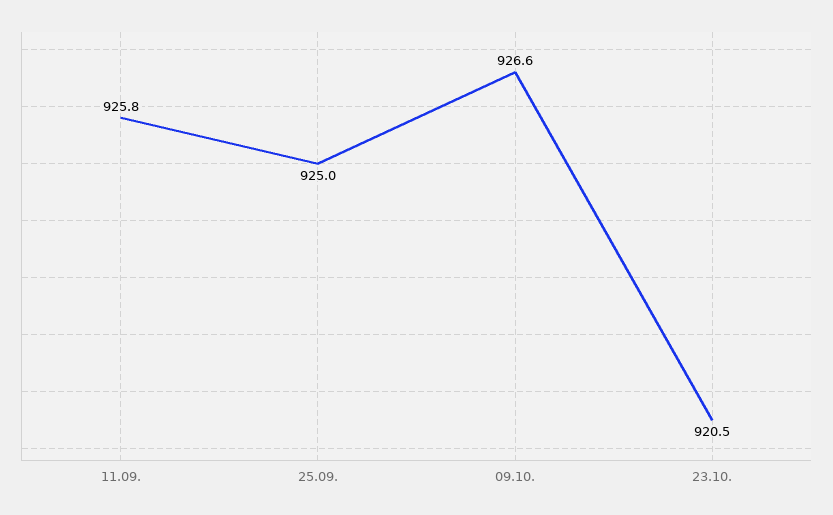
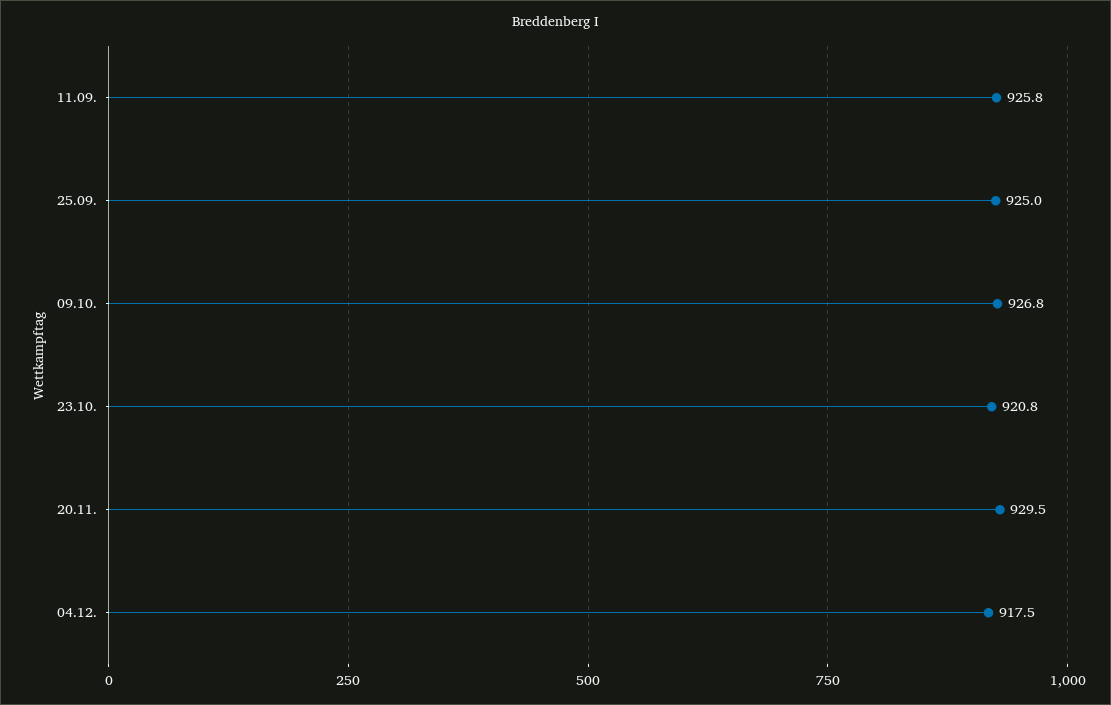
09.10.: 926.6 -> 926.8
23.10.: 920.5 -> 920.8
20.11.: none -> 929.5
04.12.: none -> 917.5

